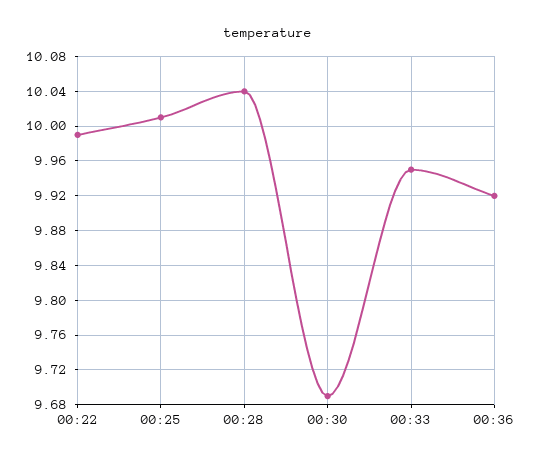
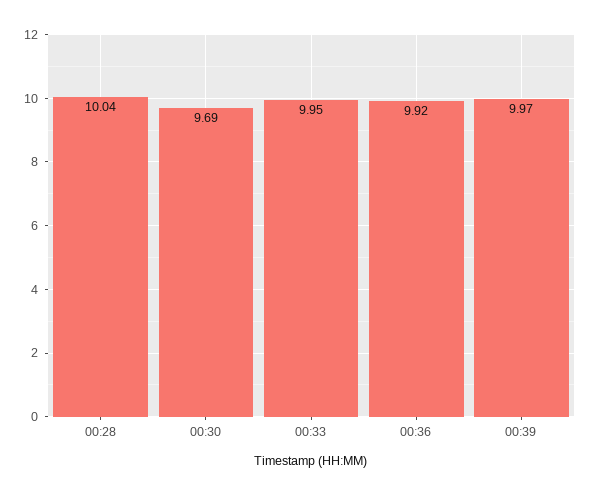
00:22: 9.99 -> none
00:25: 10.01 -> none
00:39: none -> 9.97

